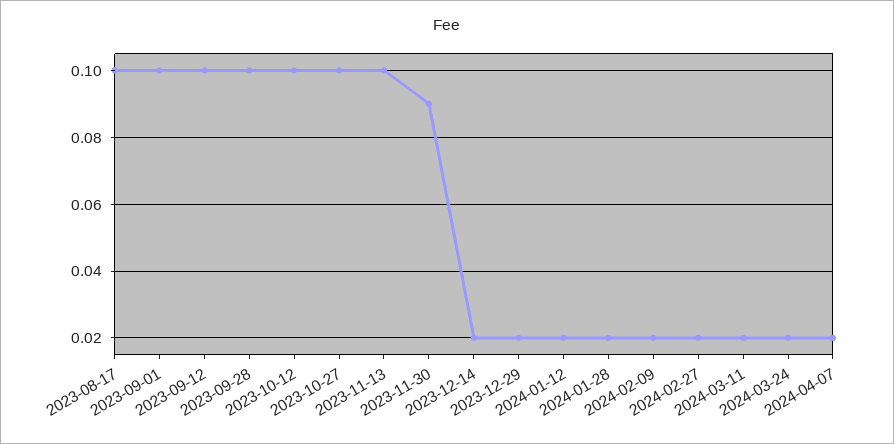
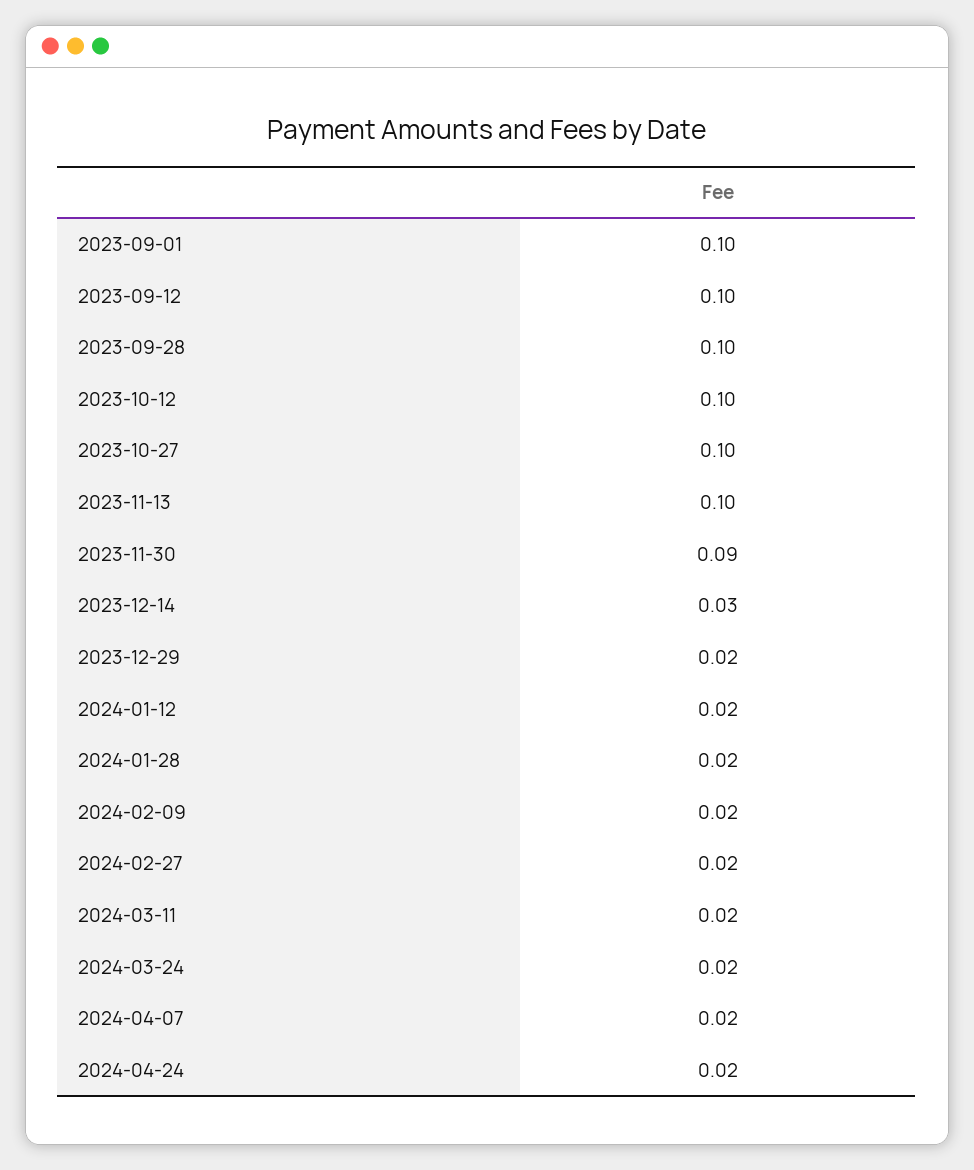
2023-08-17: 0.1 -> none
2023-12-14: 0.02 -> 0.03
2024-04-24: none -> 0.02

